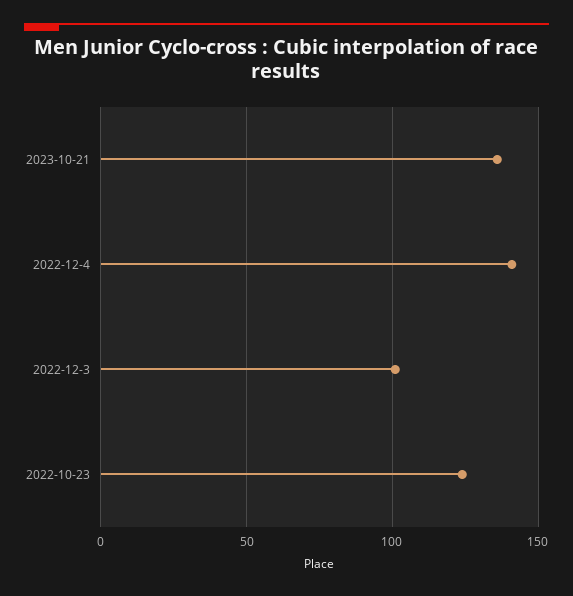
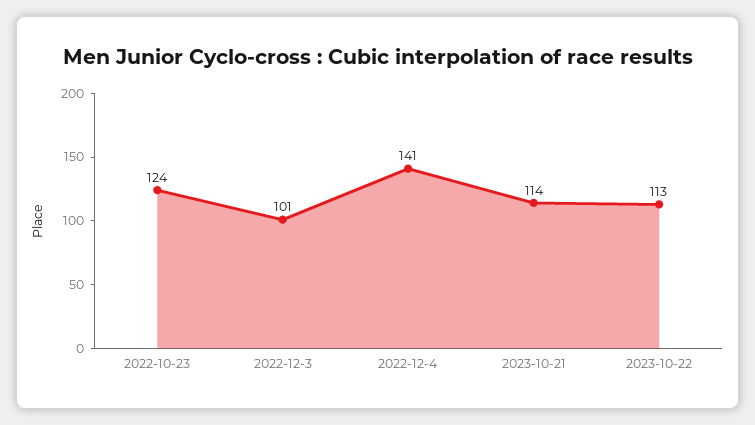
2023-10-21: 135 -> 114
2023-10-22: none -> 113

